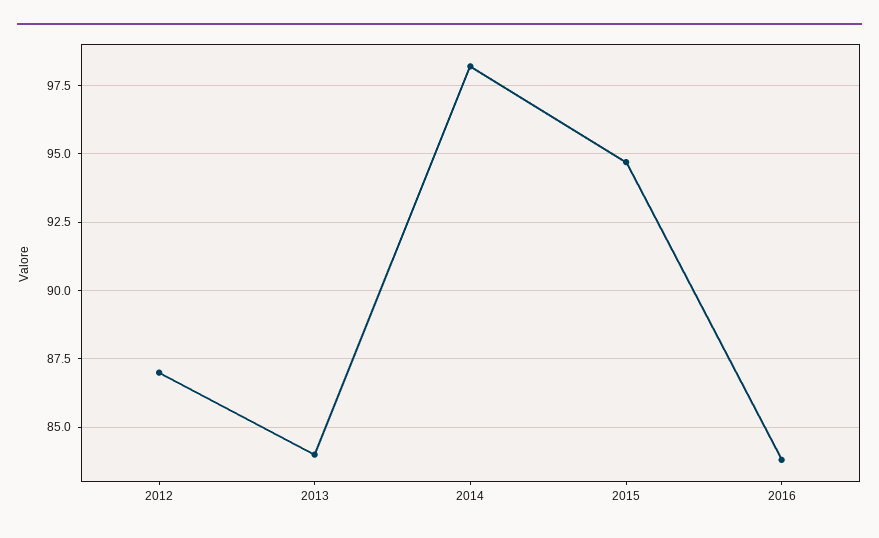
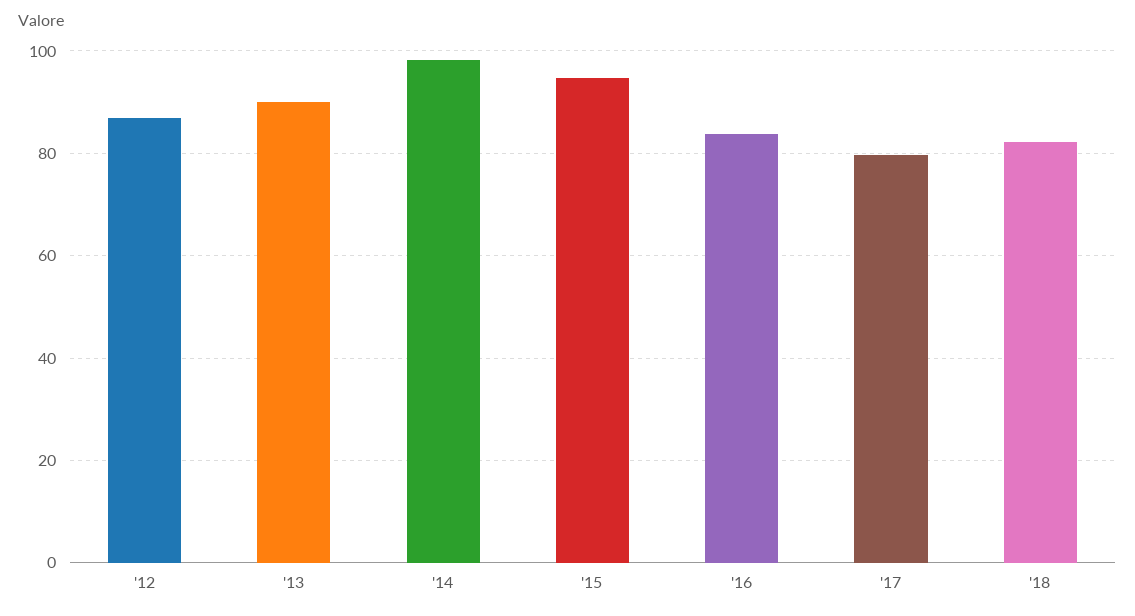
2013: 84 -> 90
'17: none -> 80
'18: none -> 82

